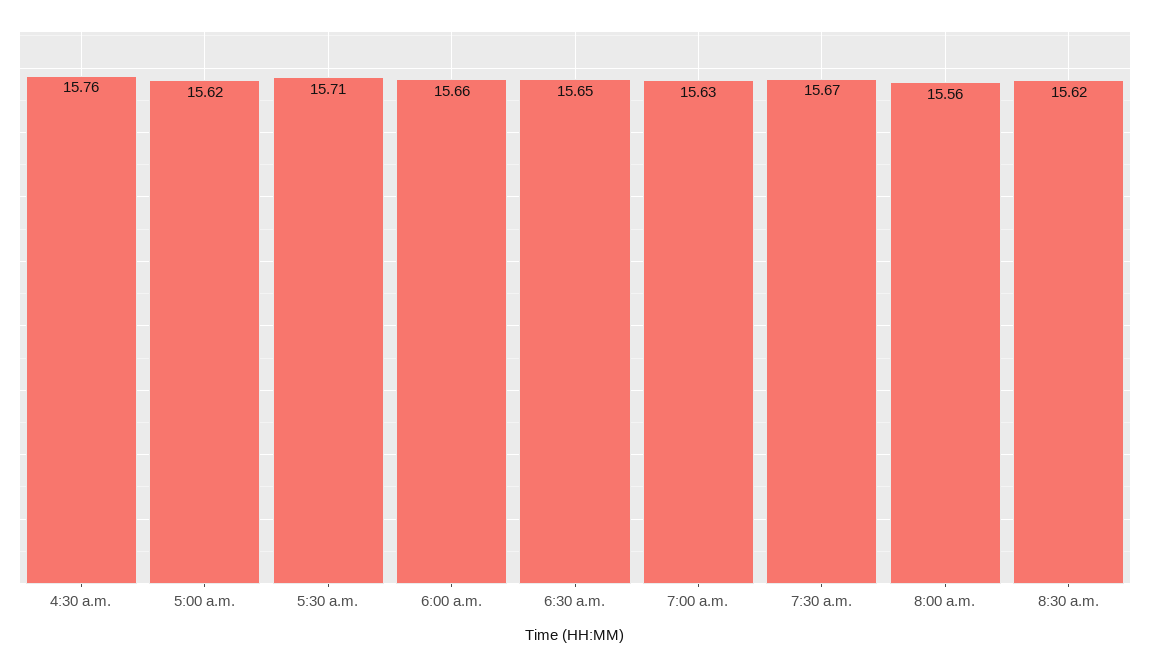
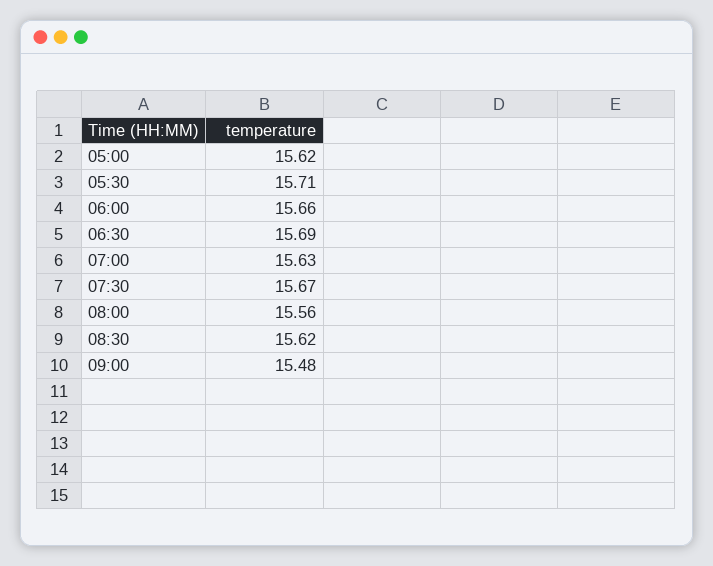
4:30 a.m.: 15.76 -> none
6:30 a.m.: 15.65 -> 15.69
09:00: none -> 15.48

